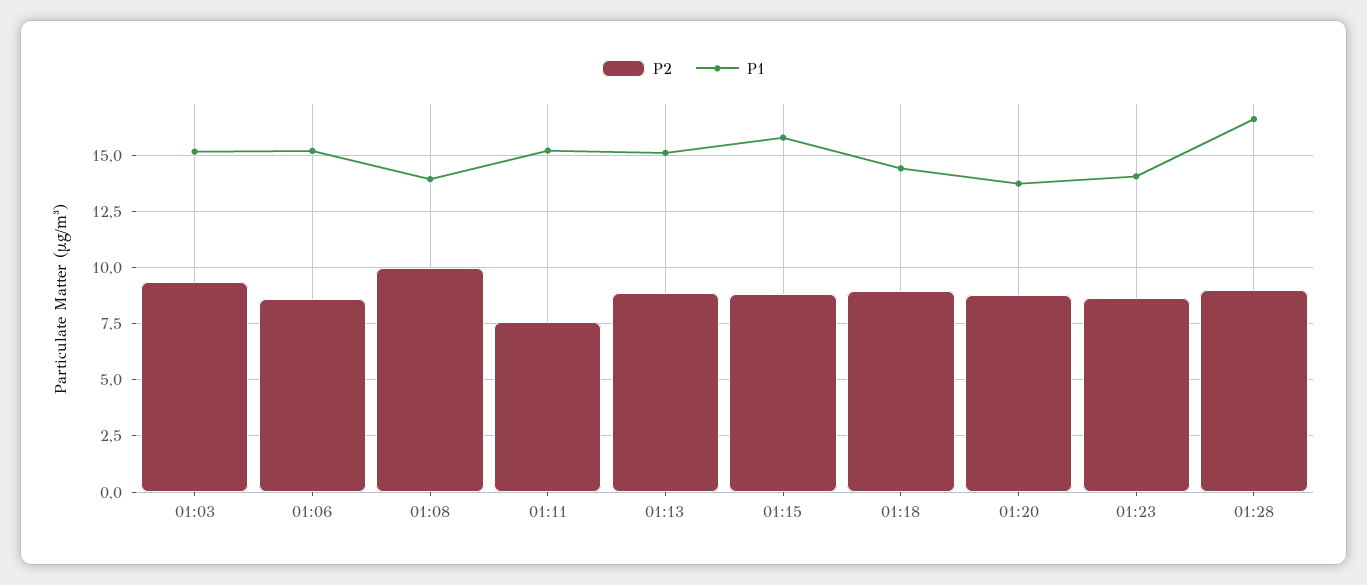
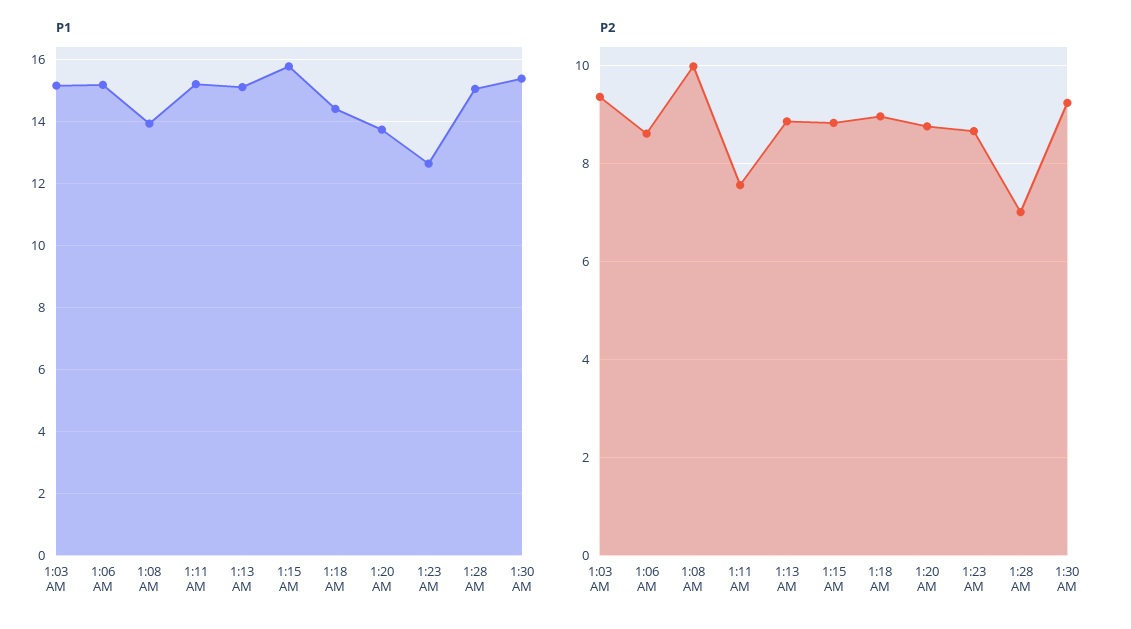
P1, 01:23: 14 -> 12.6
P2, 01:28: 9 -> 7
P1, 01:28: 16.5 -> 15
P1, 1:30 AM: none -> 15.4
P2, 1:30 AM: none -> 9.2

